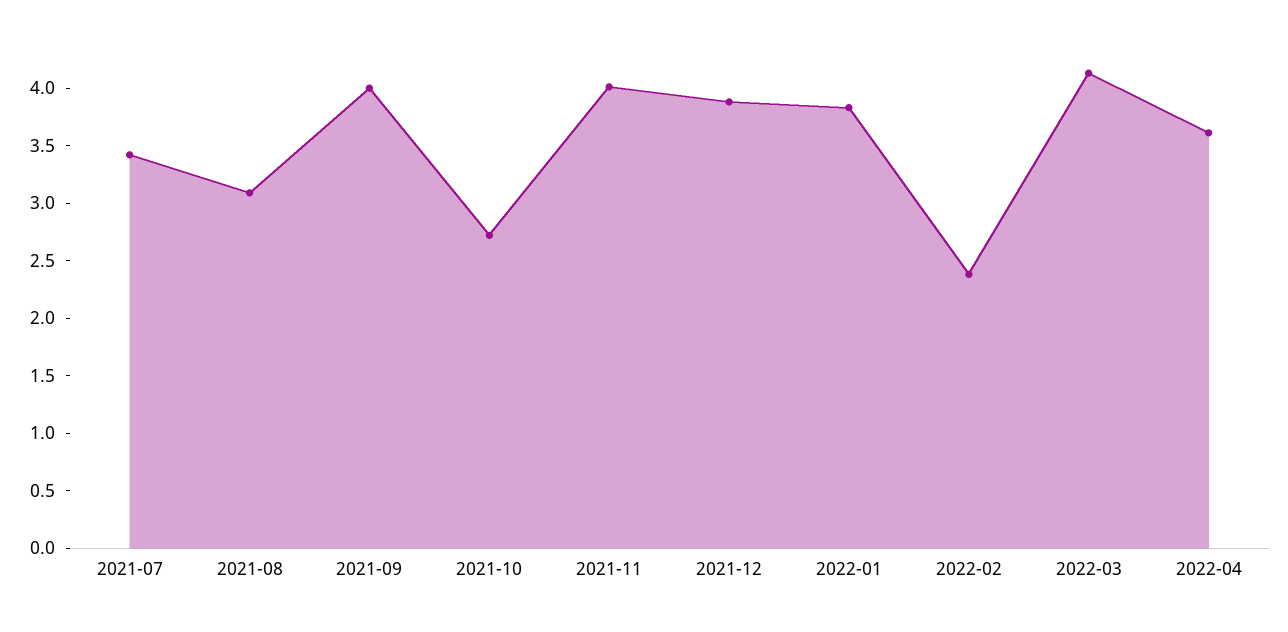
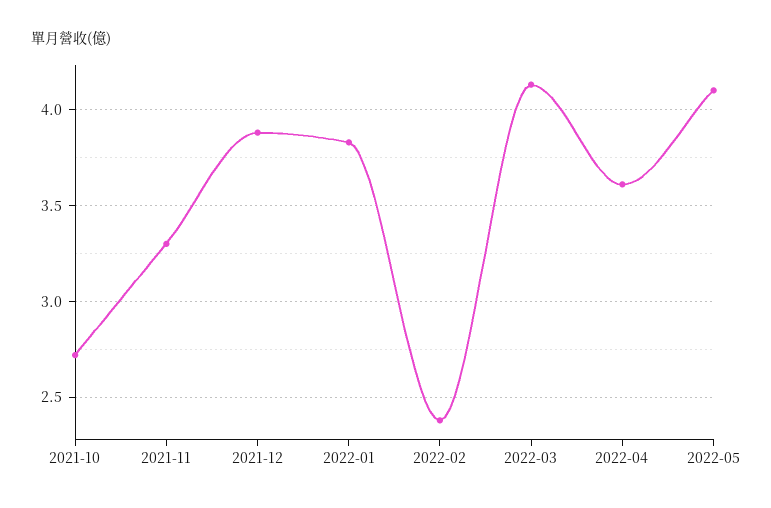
2021-07: 3.4 -> none
2021-08: 3.1 -> none
2021-09: 4 -> none
2021-11: 4 -> 3.3
2022-05: none -> 4.1

